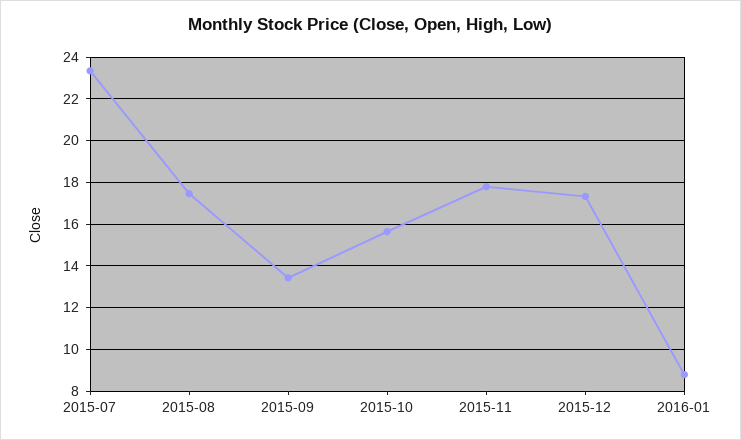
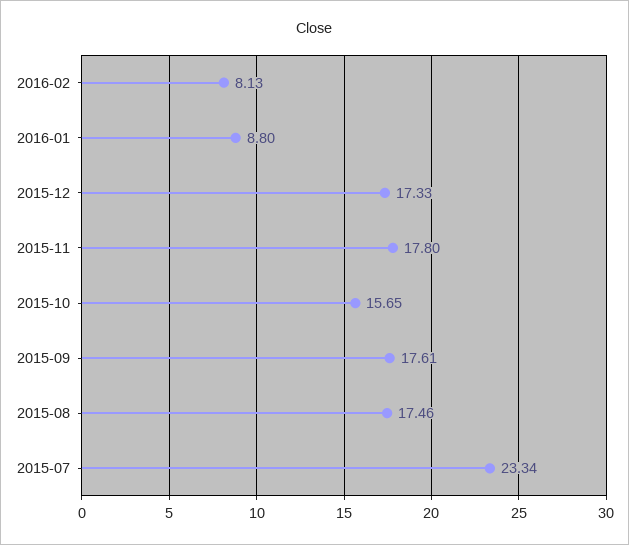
2015-09: 13.5 -> 17.61
2016-02: none -> 8.13

